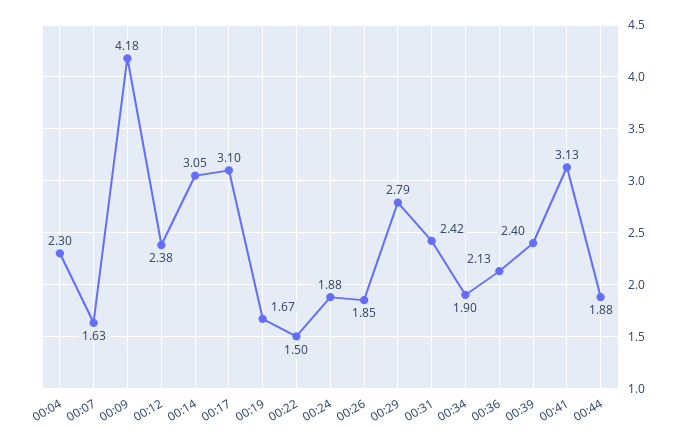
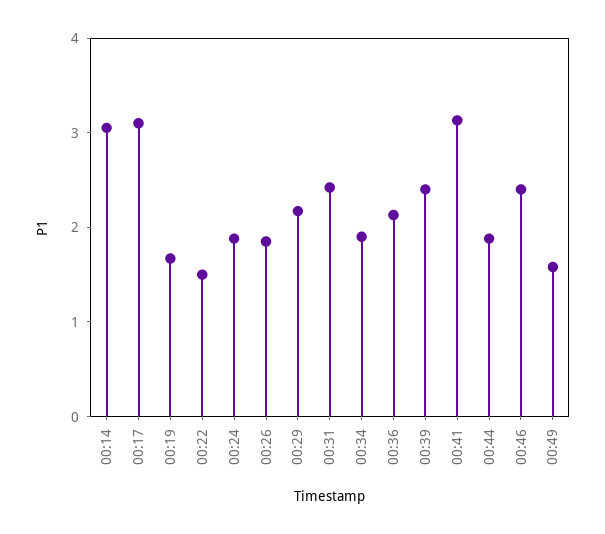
00:04: 2.3 -> none
00:07: 1.63 -> none
00:09: 4.18 -> none
00:12: 2.38 -> none
00:29: 2.79 -> 2.2
00:46: none -> 2.4
00:49: none -> 1.6

